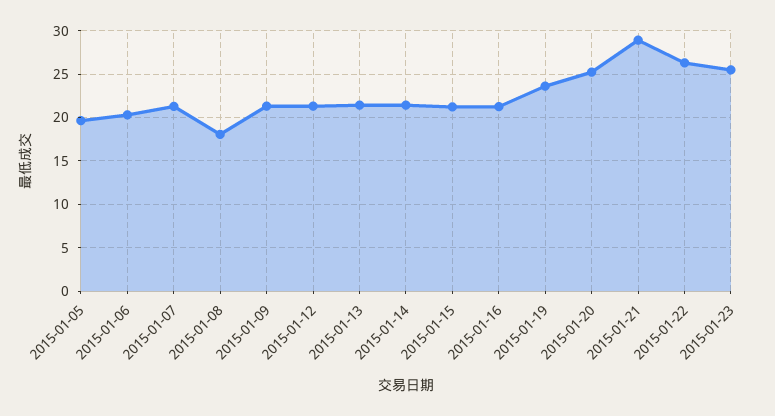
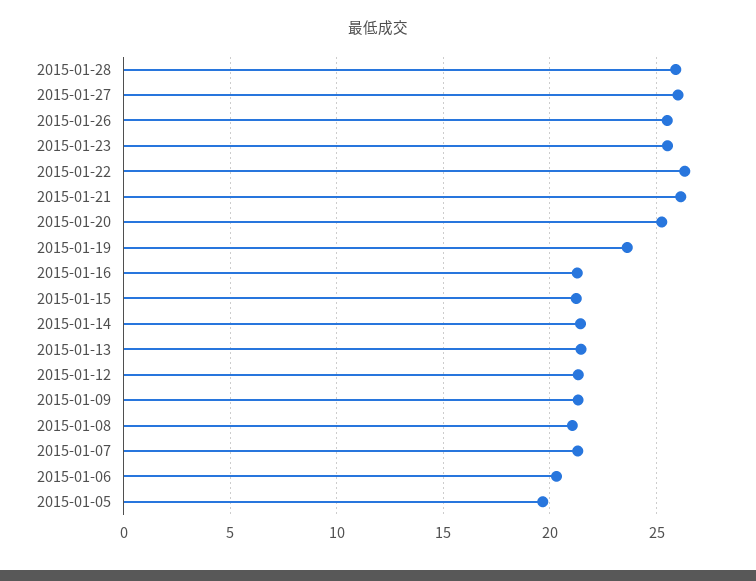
2015-01-08: 18 -> 21
2015-01-21: 29 -> 26
2015-01-28: none -> 26
2015-01-27: none -> 26
2015-01-26: none -> 25.5

